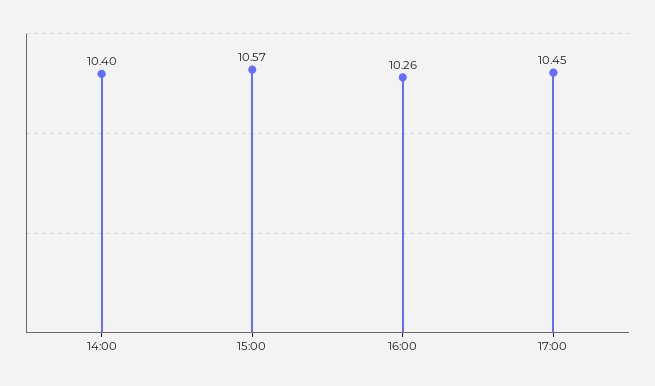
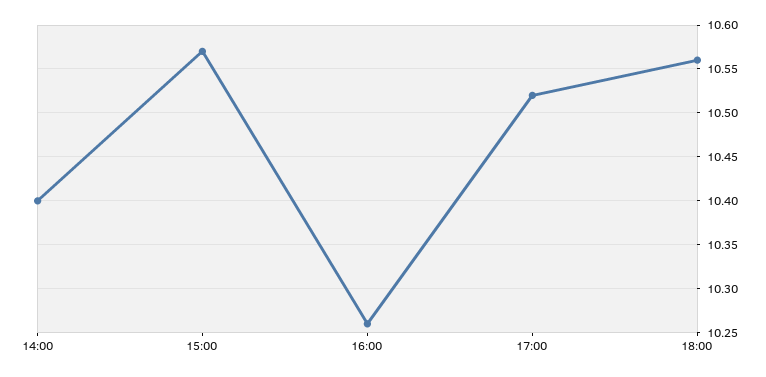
17:00: 10.45 -> 10.52
18:00: none -> 10.56

